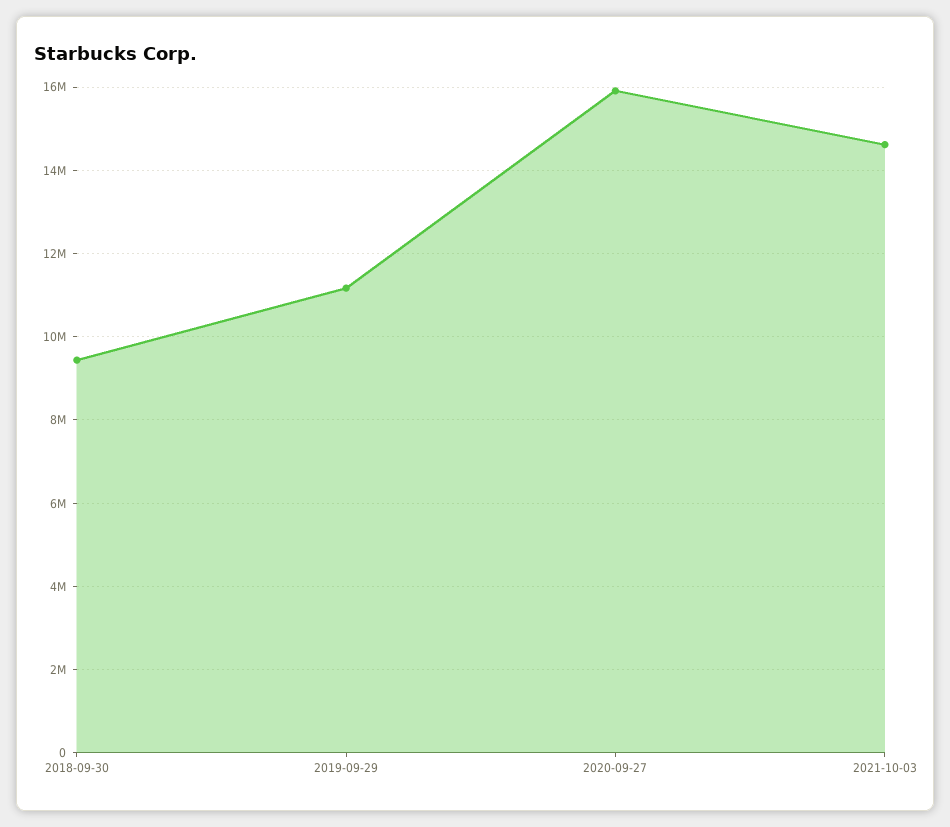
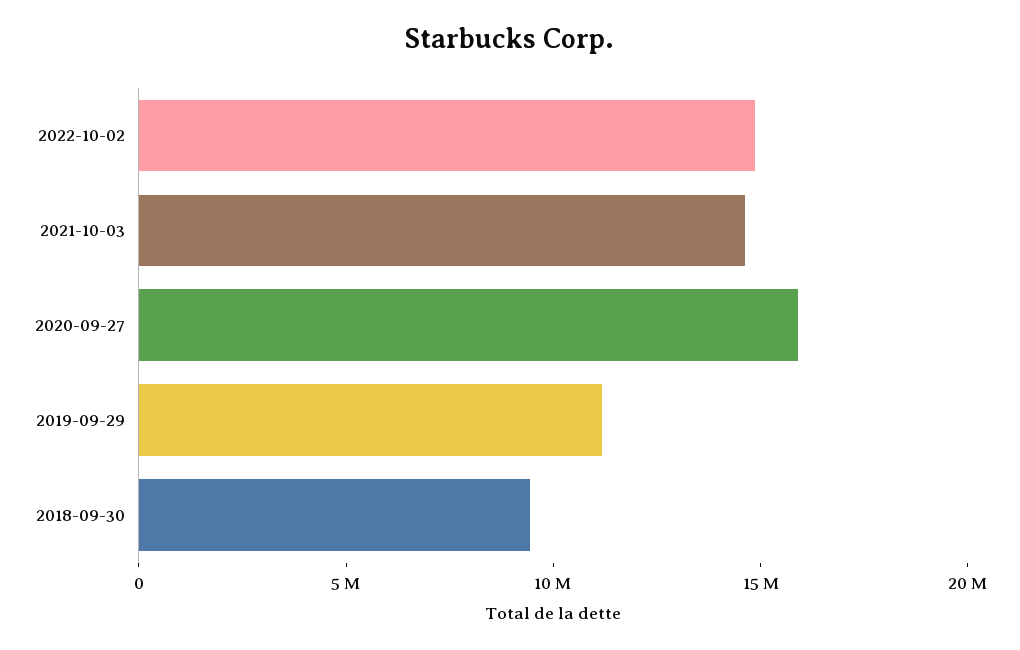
2022-10-02: none -> 15000000

